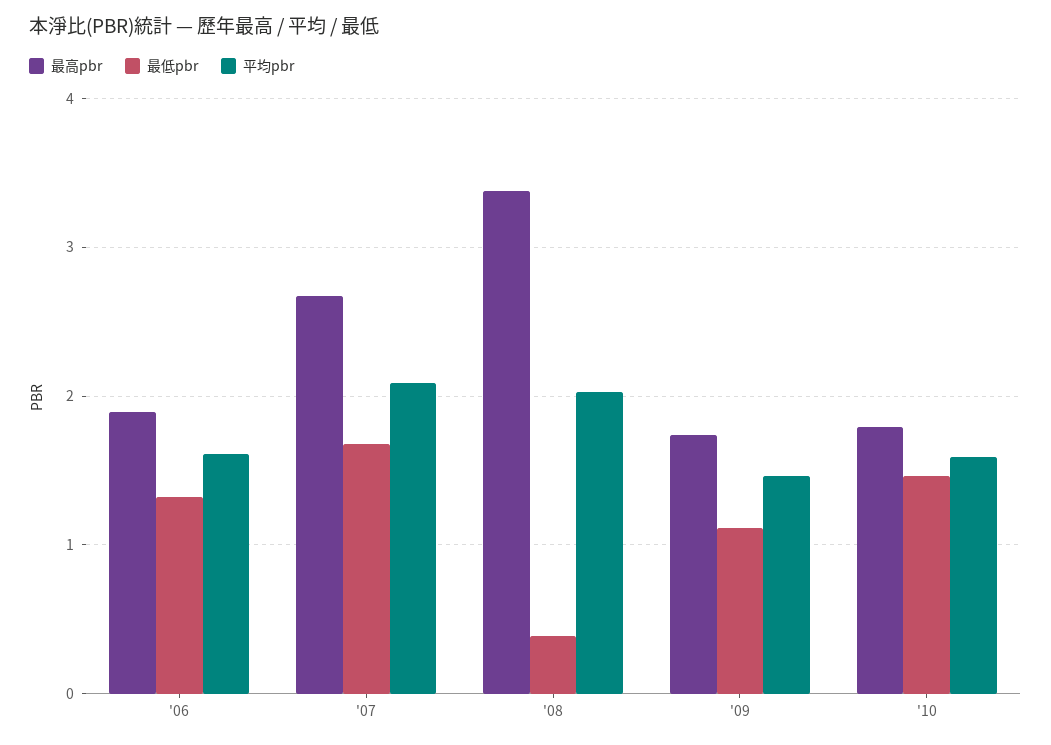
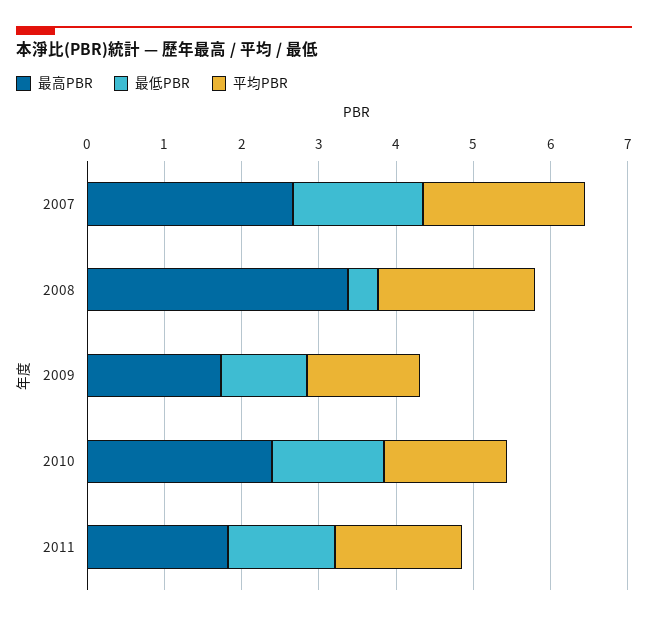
最高pbr, '06: 1.9 -> none
最低pbr, '06: 1.3 -> none
平均pbr, '06: 1.6 -> none
最高pbr, '10: 1.8 -> 2.4
最高pbr, 2011: none -> 1.8
最低pbr, 2011: none -> 1.4
平均pbr, 2011: none -> 1.6

